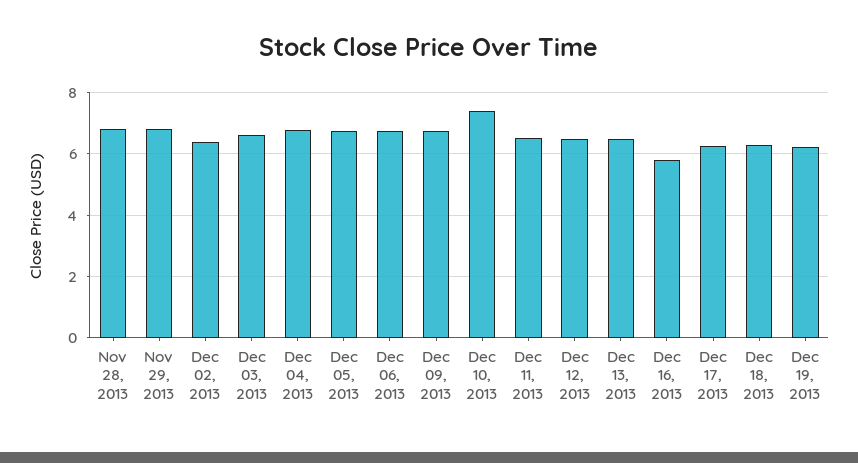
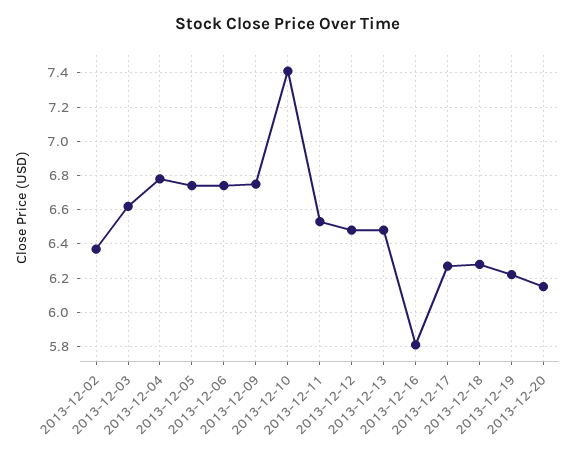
Nov 28, 2013: 6.8 -> none
Nov 29, 2013: 6.8 -> none
2013-12-20: none -> 6.15

